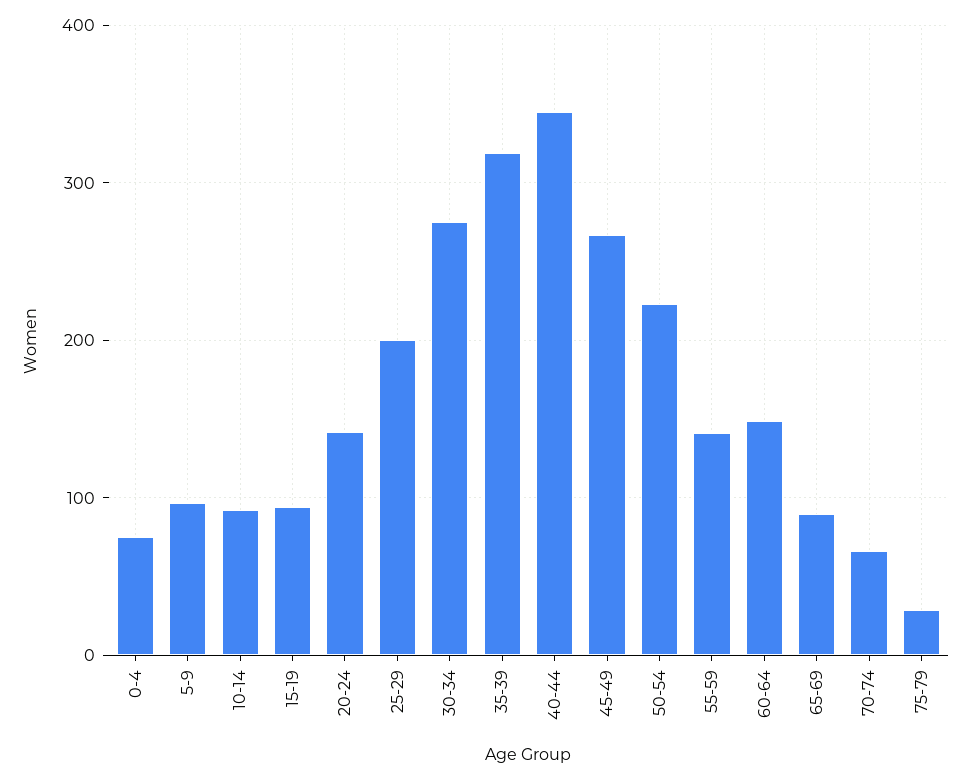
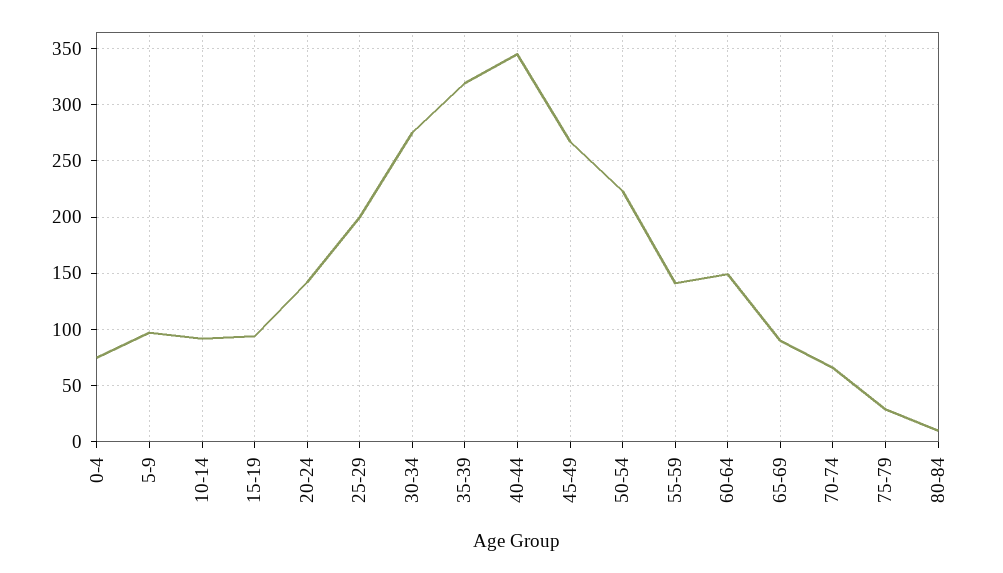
80-84: none -> 10

